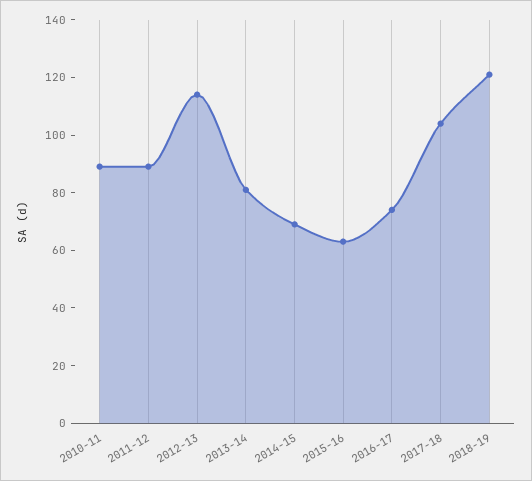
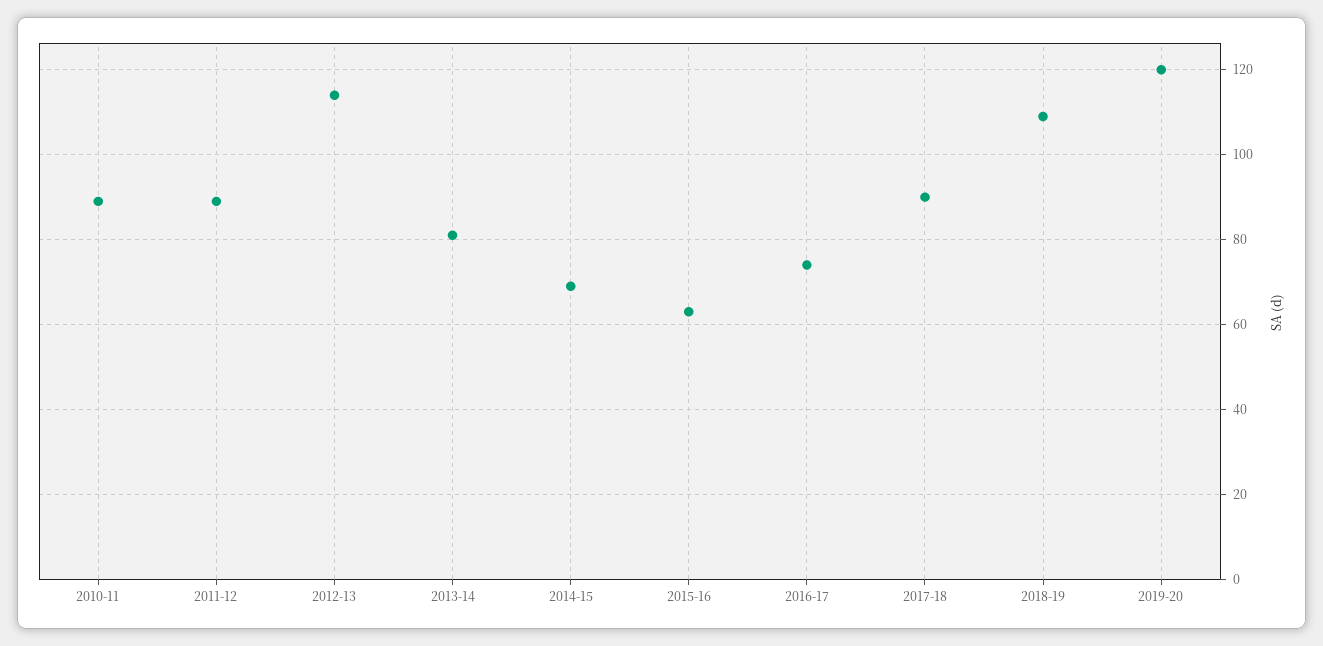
2017-18: 105 -> 90
2018-19: 120 -> 110
2019-20: none -> 120

